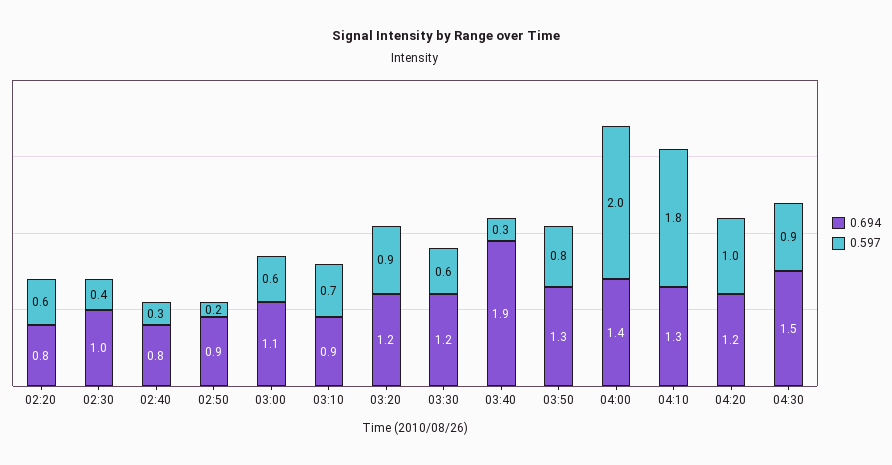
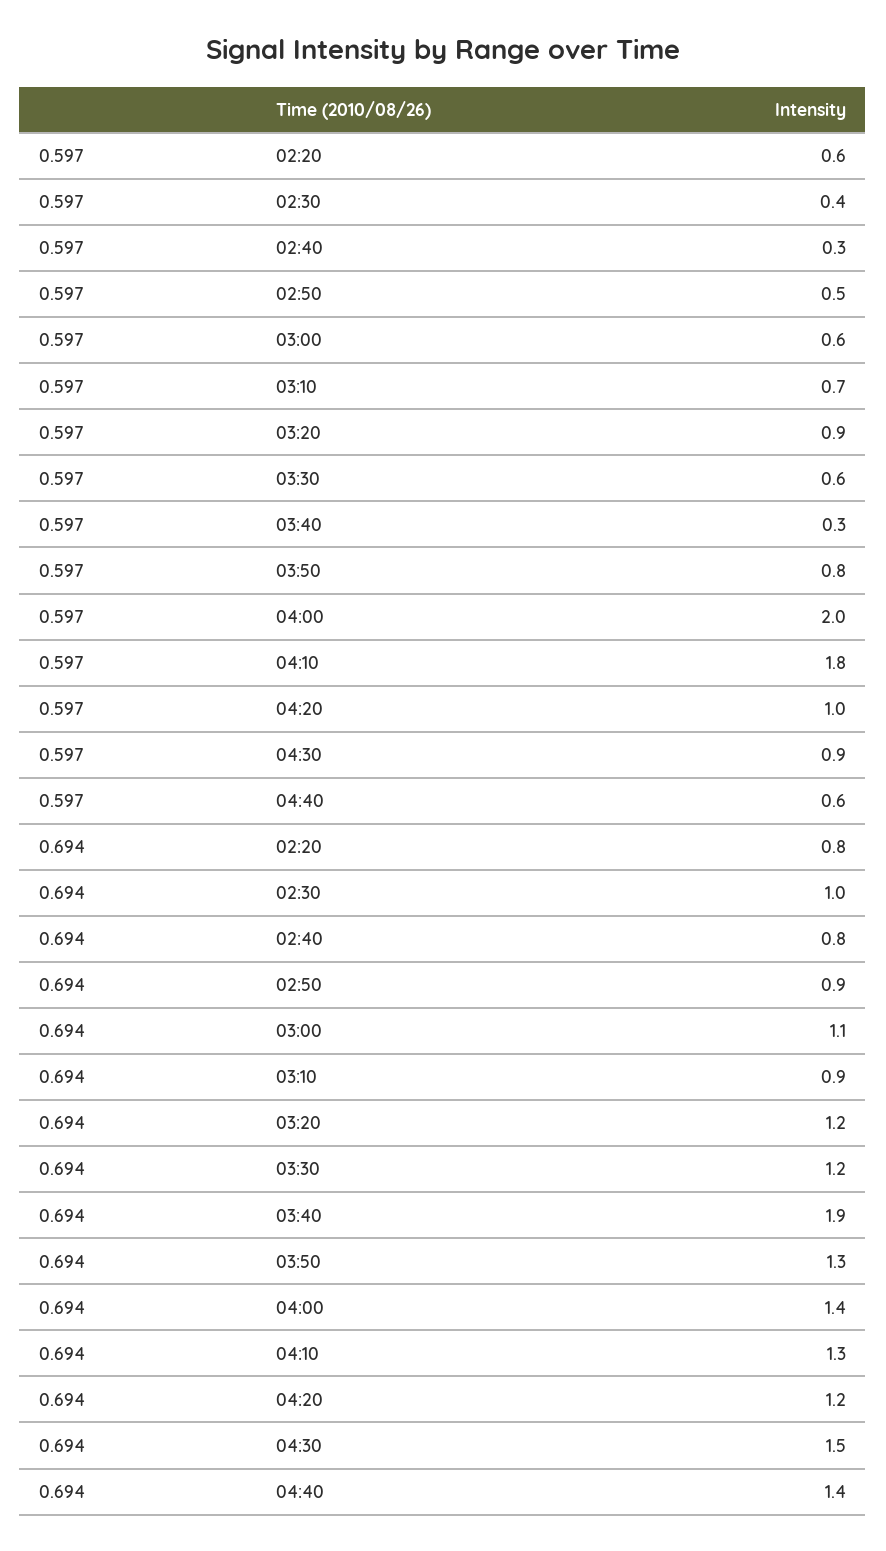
0.597, 02:50: 0.2 -> 0.5
0.597, 04:40: none -> 0.6
0.694, 04:40: none -> 1.4

